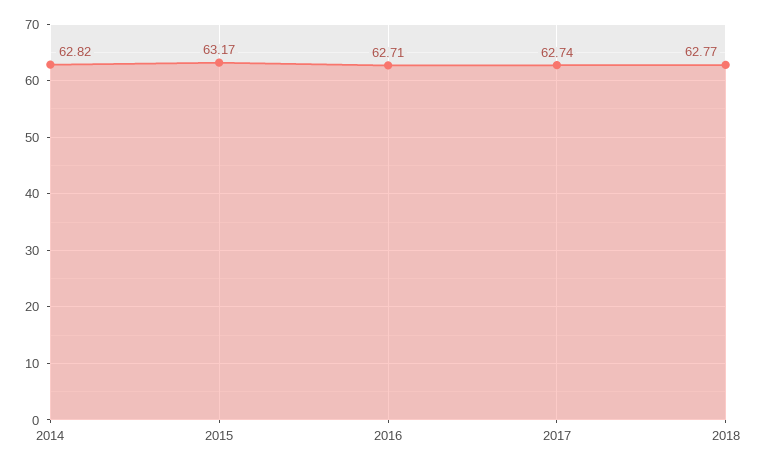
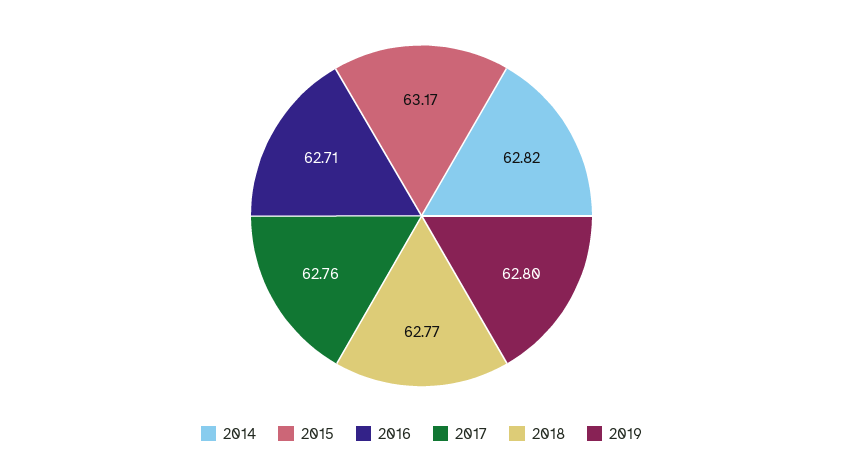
2017: 62.74 -> 62.76
2019: none -> 62.8

